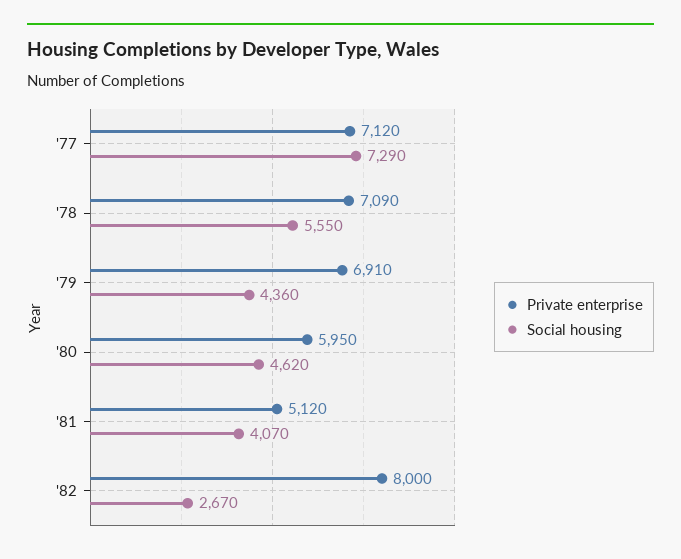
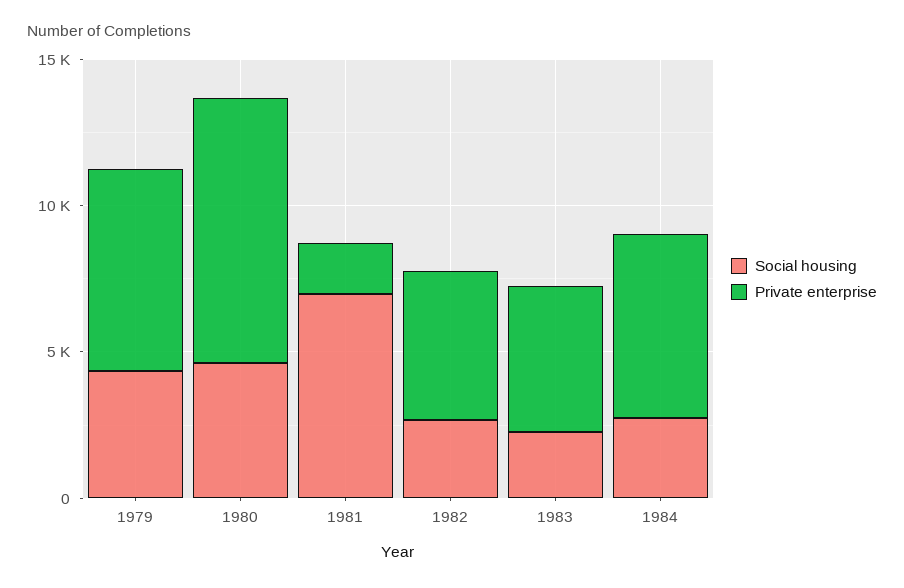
Private enterprise, '77: 7120 -> none
Social housing, '77: 7290 -> none
Private enterprise, '78: 7090 -> none
Social housing, '78: 5550 -> none
Private enterprise, '80: 5950 -> 9000
Private enterprise, '81: 5120 -> 2000
Social housing, '81: 4070 -> 7000
Private enterprise, '82: 8000 -> 5000
Social housing, 1983: none -> 2000
Private enterprise, 1983: none -> 5000
Social housing, 1984: none -> 3000
Private enterprise, 1984: none -> 6000

